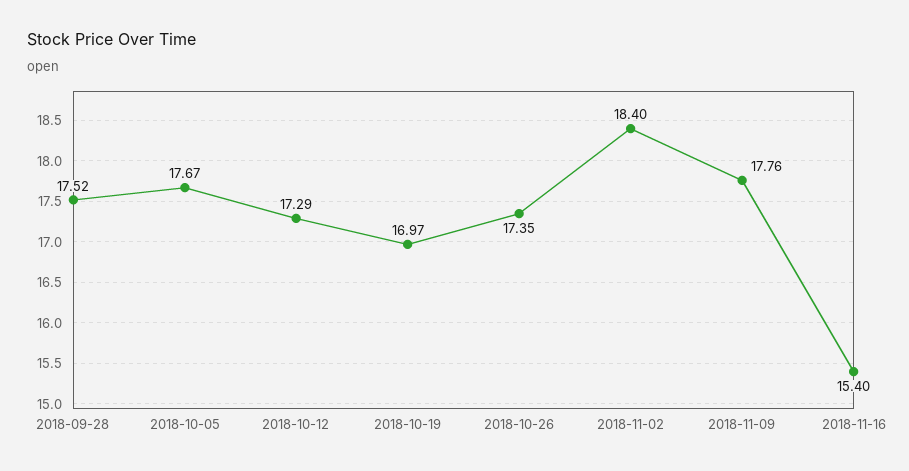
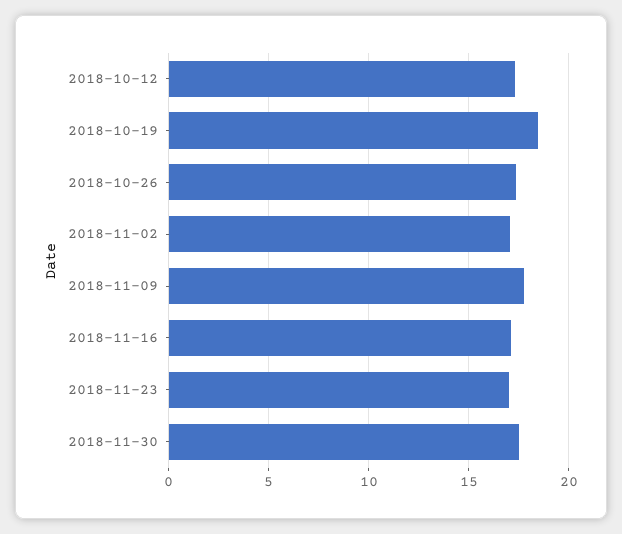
2018-09-28: 17.52 -> none
2018-10-05: 17.67 -> none
2018-10-19: 16.97 -> 18.5
2018-11-02: 18.4 -> 17
2018-11-16: 15.4 -> 17
2018-11-23: none -> 17
2018-11-30: none -> 17.5

